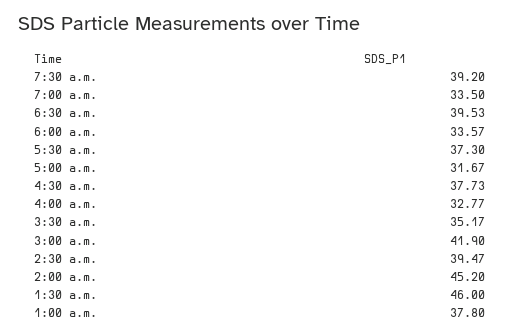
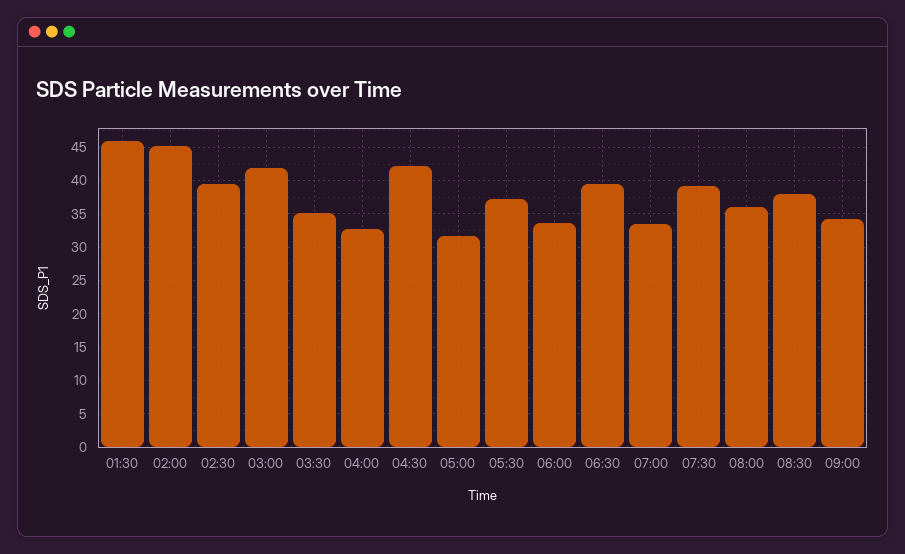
4:30 a.m.: 37.73 -> 42
1:00 a.m.: 37.8 -> none
08:00: none -> 36
08:30: none -> 38
09:00: none -> 34

